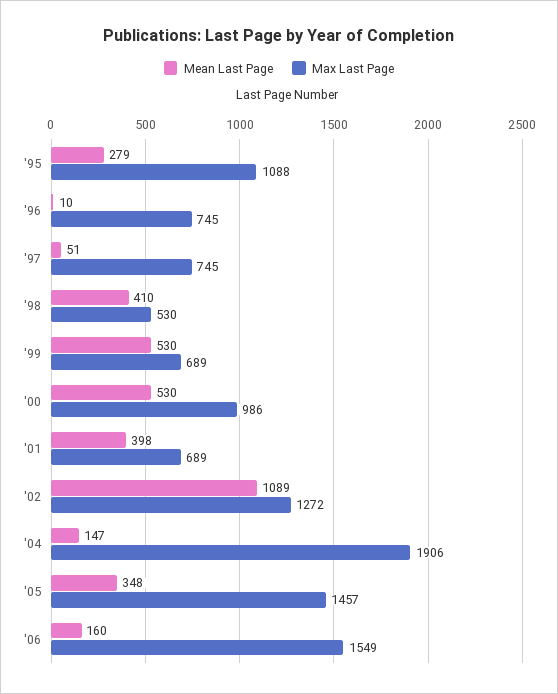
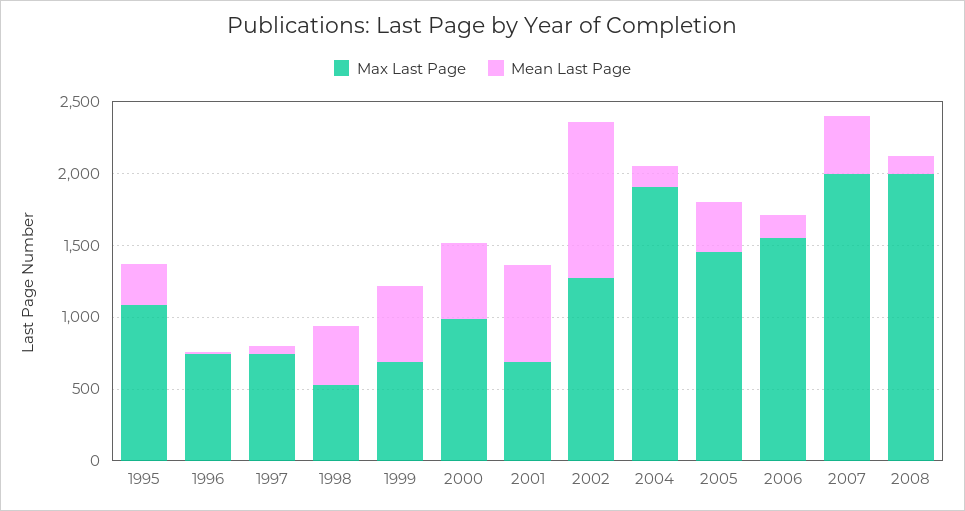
Mean Last Page, '01: 398 -> 700
Max Last Page, 2007: none -> 2000
Mean Last Page, 2007: none -> 400
Max Last Page, 2008: none -> 2000
Mean Last Page, 2008: none -> 100

